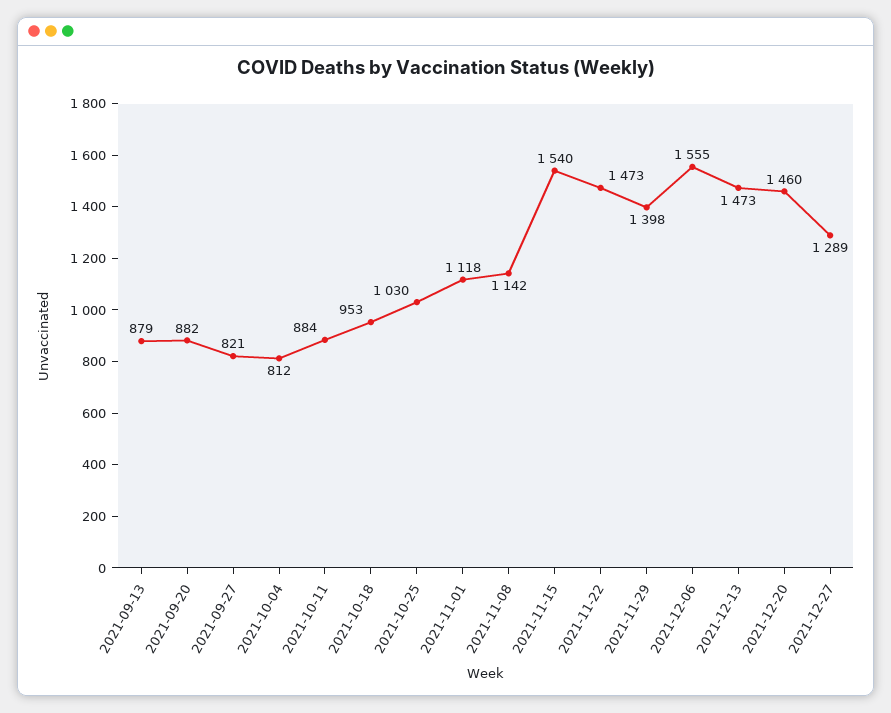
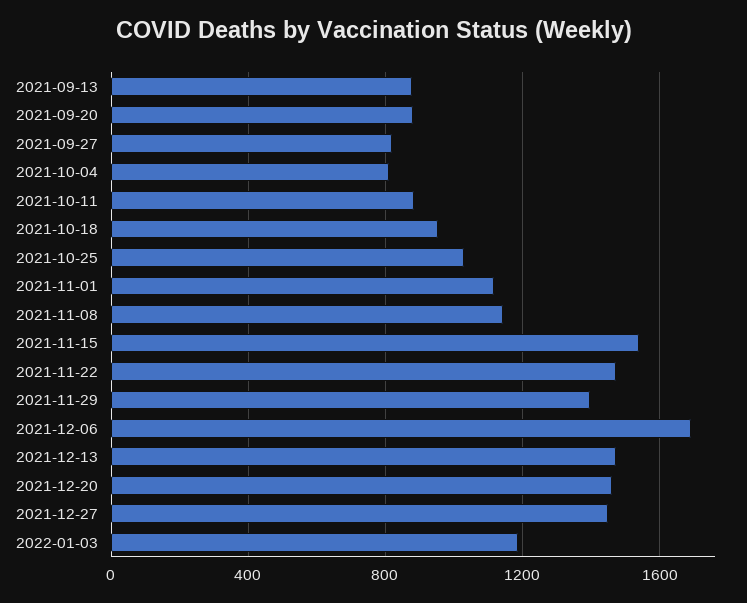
2021-12-06: 1555 -> 1700
2021-12-27: 1289 -> 1450
2022-01-03: none -> 1200

